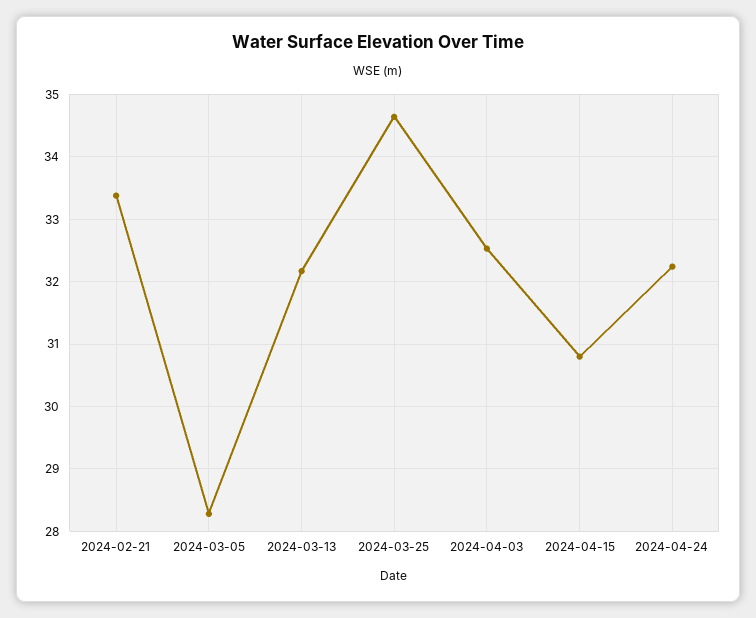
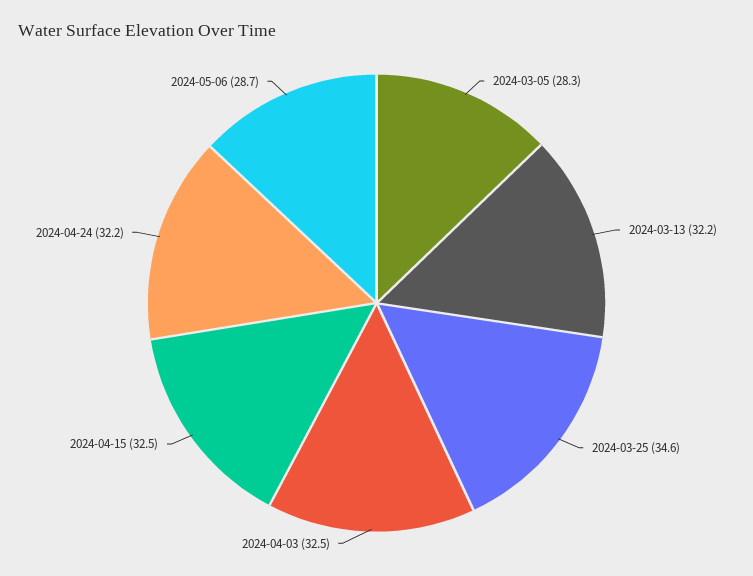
2024-02-21: 33.4 -> none
2024-04-15: 30.8 -> 32.5
2024-05-06: none -> 28.7

